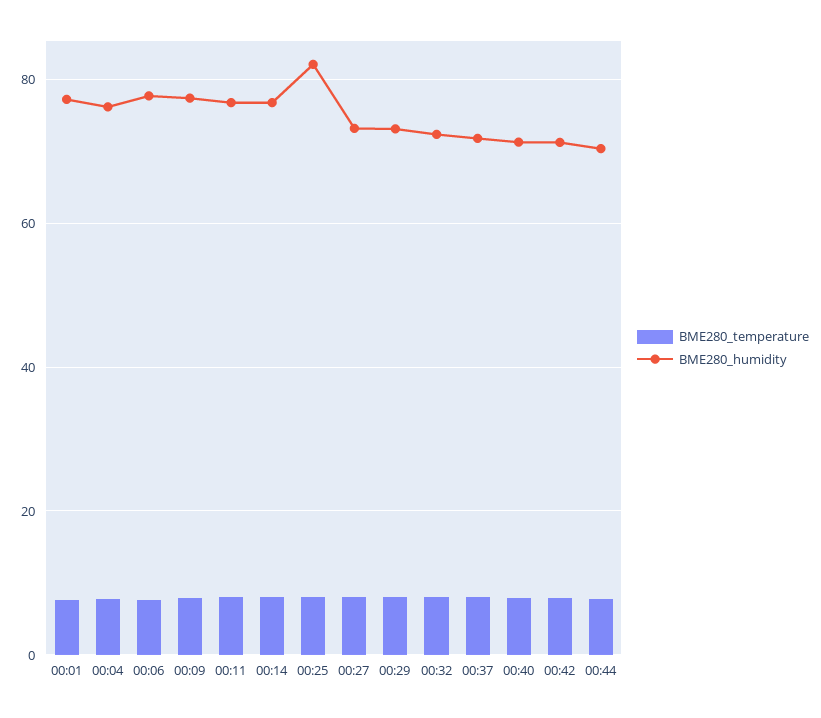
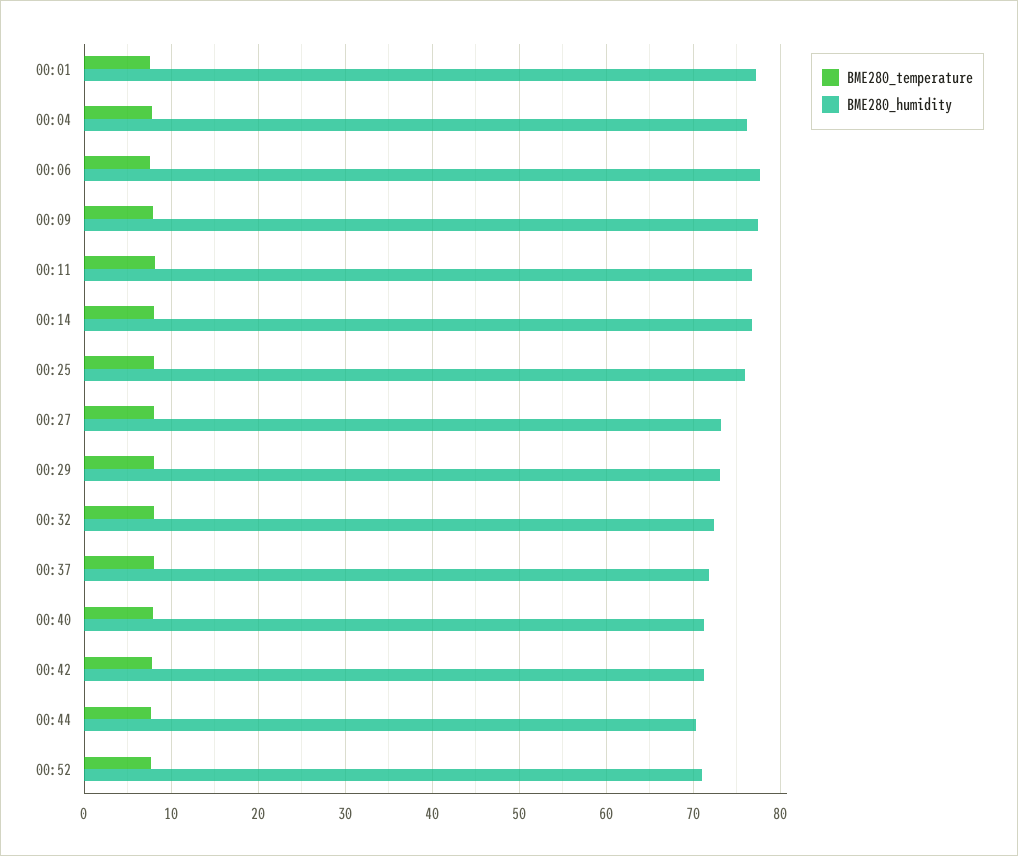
BME280_humidity, 00:25: 82 -> 76
BME280_temperature, 00:52: none -> 8
BME280_humidity, 00:52: none -> 71

